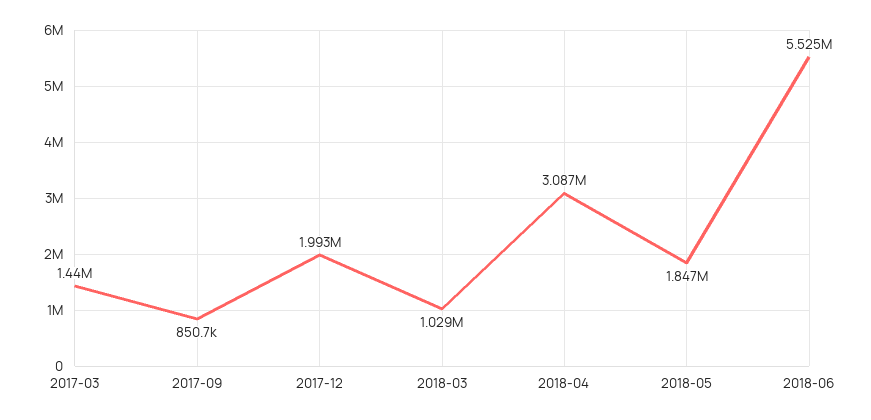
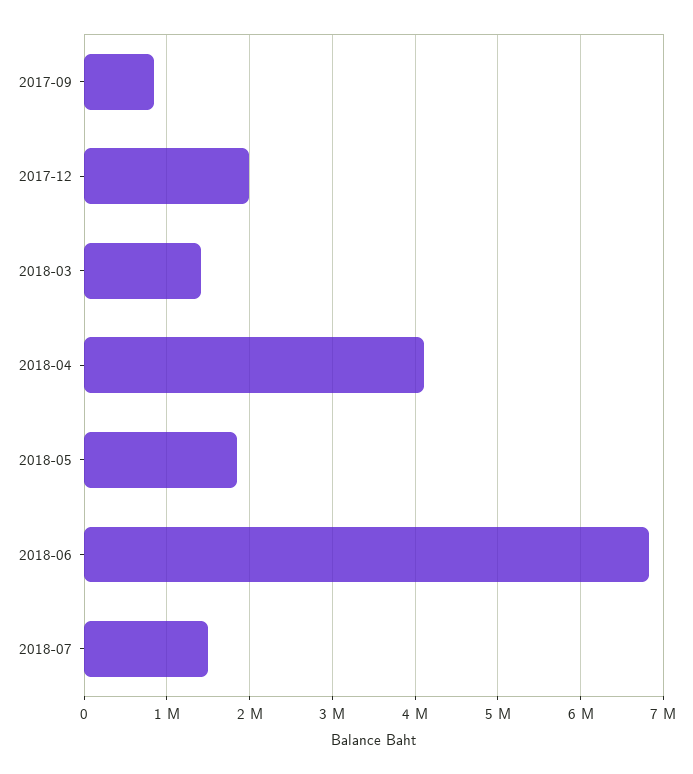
2017-03: 1440000 -> none
2018-03: 1029000 -> 1400000
2018-04: 3087000 -> 4100000
2018-06: 5525000 -> 6800000
2018-07: none -> 1500000

